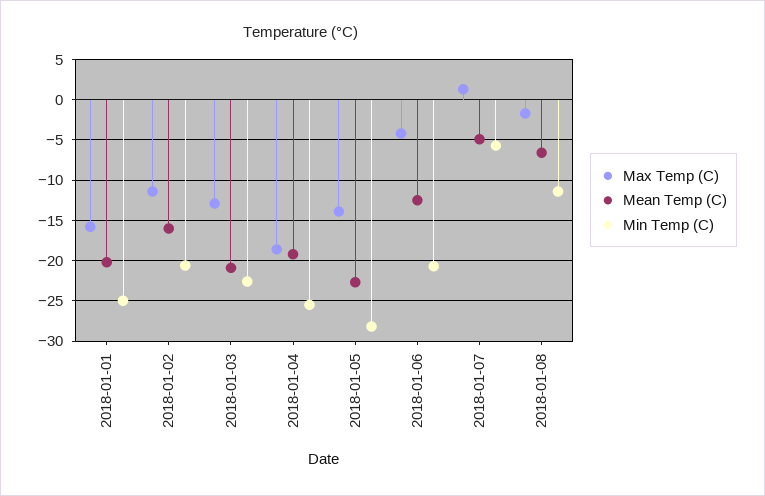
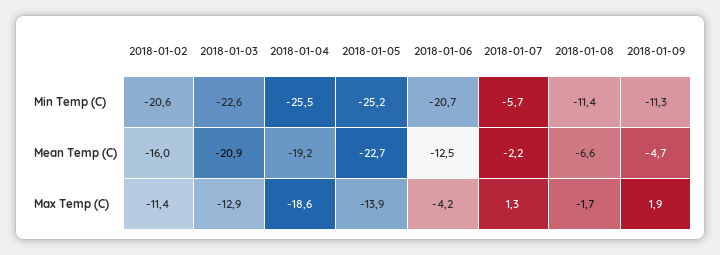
Max Temp (C), 2018-01-01: -16 -> none
Mean Temp (C), 2018-01-01: -20 -> none
Min Temp (C), 2018-01-01: -25 -> none
Min Temp (C), 2018-01-05: -28 -> -25.2
Mean Temp (C), 2018-01-07: -5 -> -2.2
Min Temp (C), 2018-01-09: none -> -11.3
Mean Temp (C), 2018-01-09: none -> -4.7
Max Temp (C), 2018-01-09: none -> 1.9

